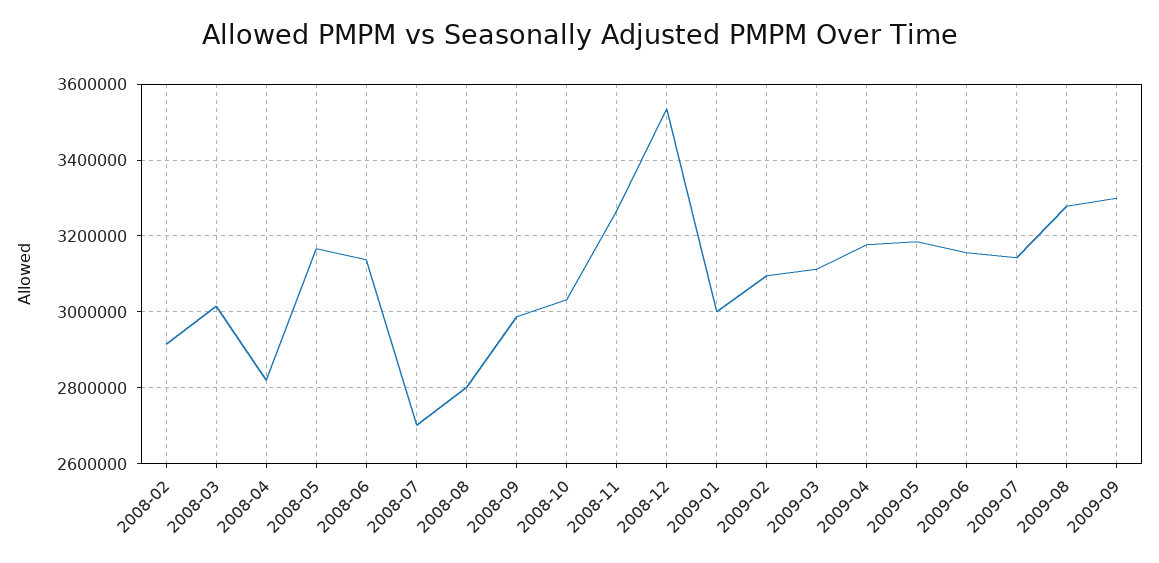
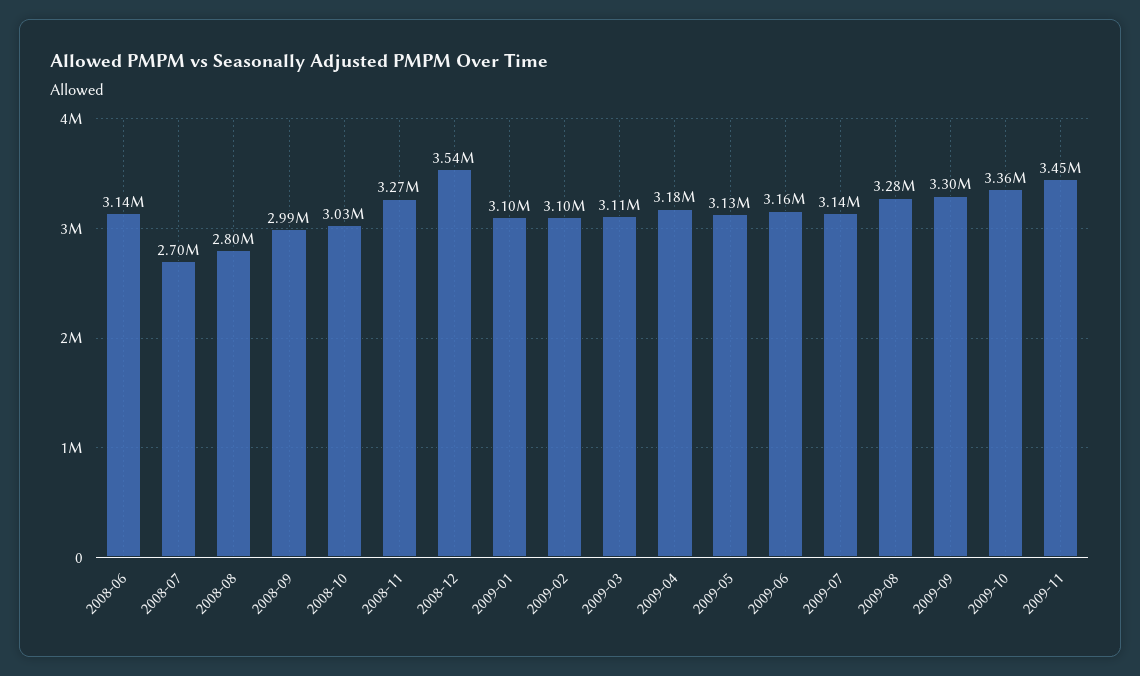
2008-02: 2920000 -> none
2008-03: 3020000 -> none
2008-04: 2820000 -> none
2008-05: 3160000 -> none
2009-01: 3000000 -> 3100000
2009-05: 3180000 -> 3130000
2009-10: none -> 3360000
2009-11: none -> 3450000

